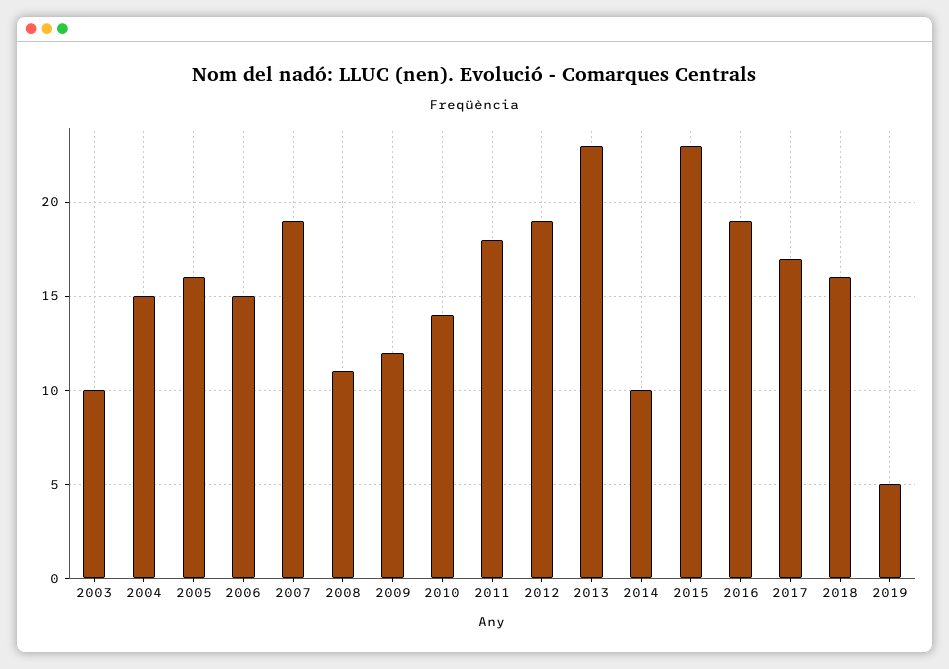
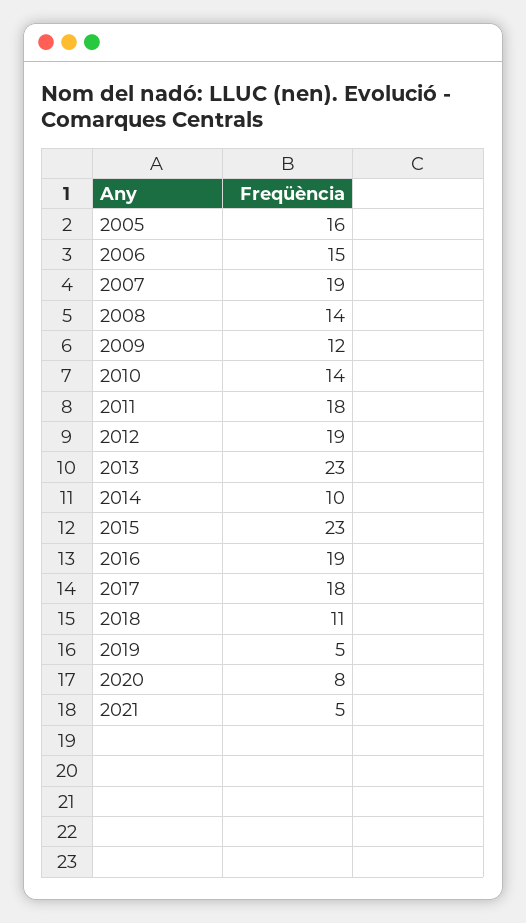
2003: 10 -> none
2004: 15 -> none
2008: 11 -> 14
2017: 17 -> 18
2018: 16 -> 11
2020: none -> 8
2021: none -> 5

